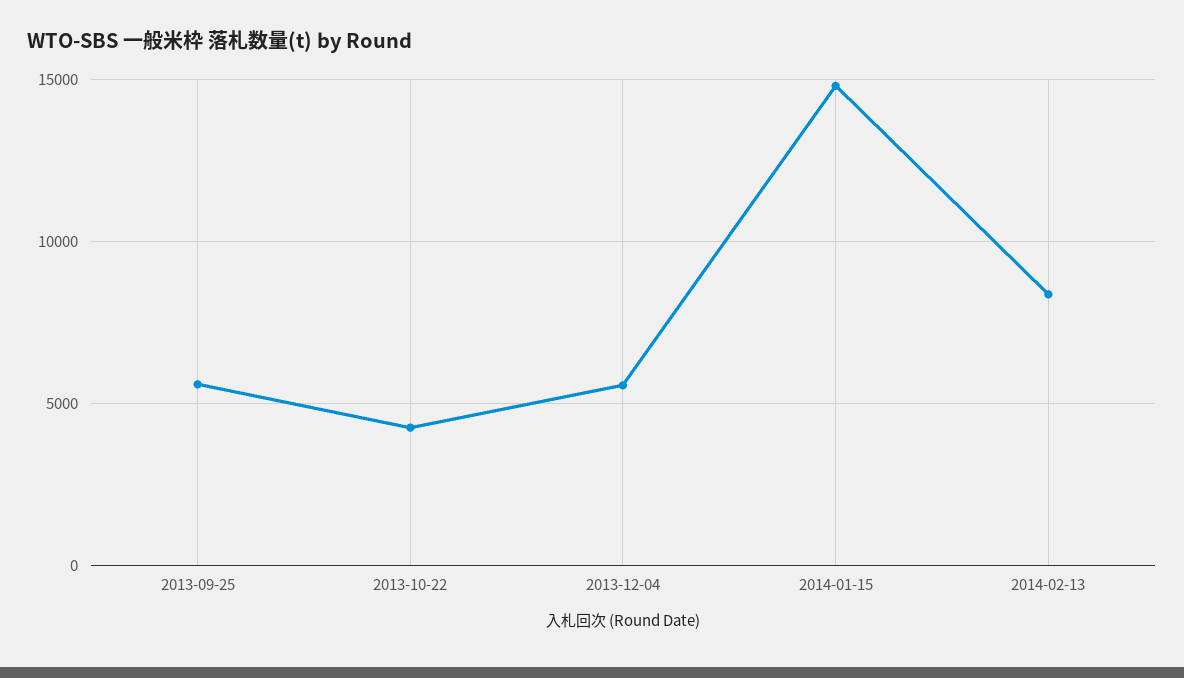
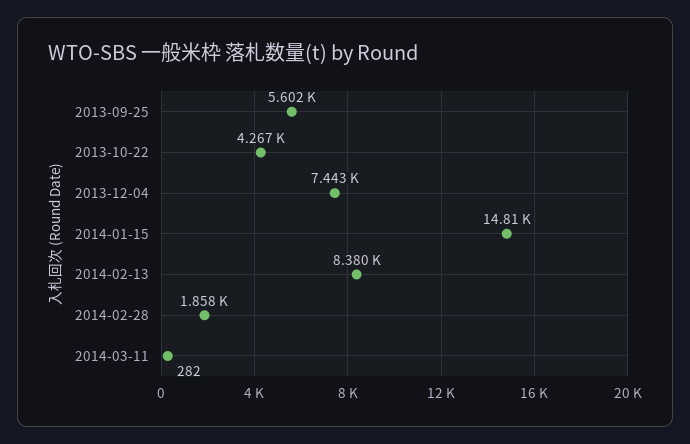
2013-12-04: 5500 -> 7443
2014-02-28: none -> 1858
2014-03-11: none -> 282

